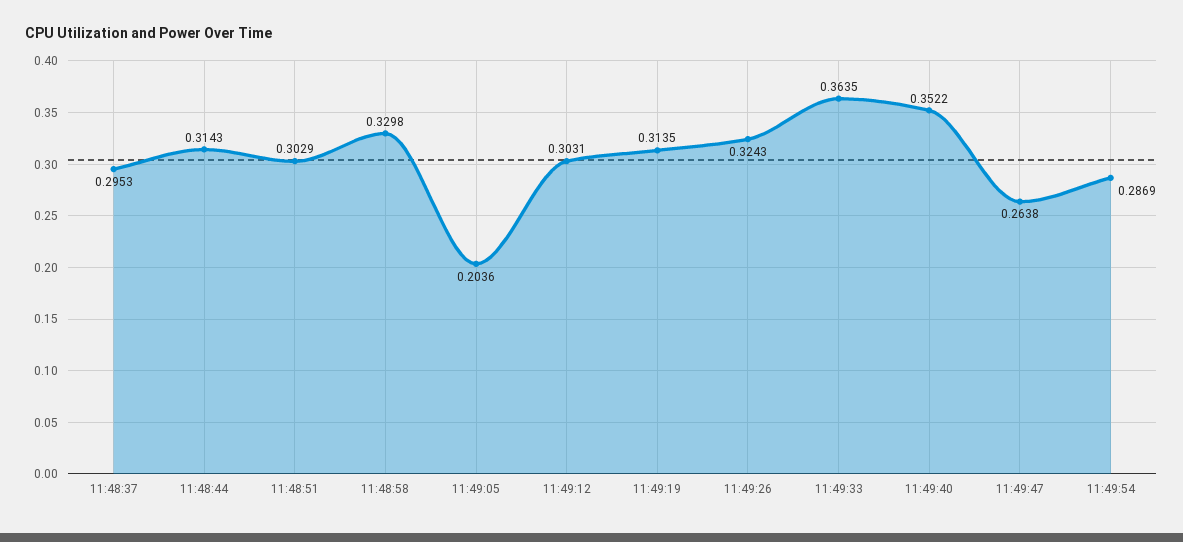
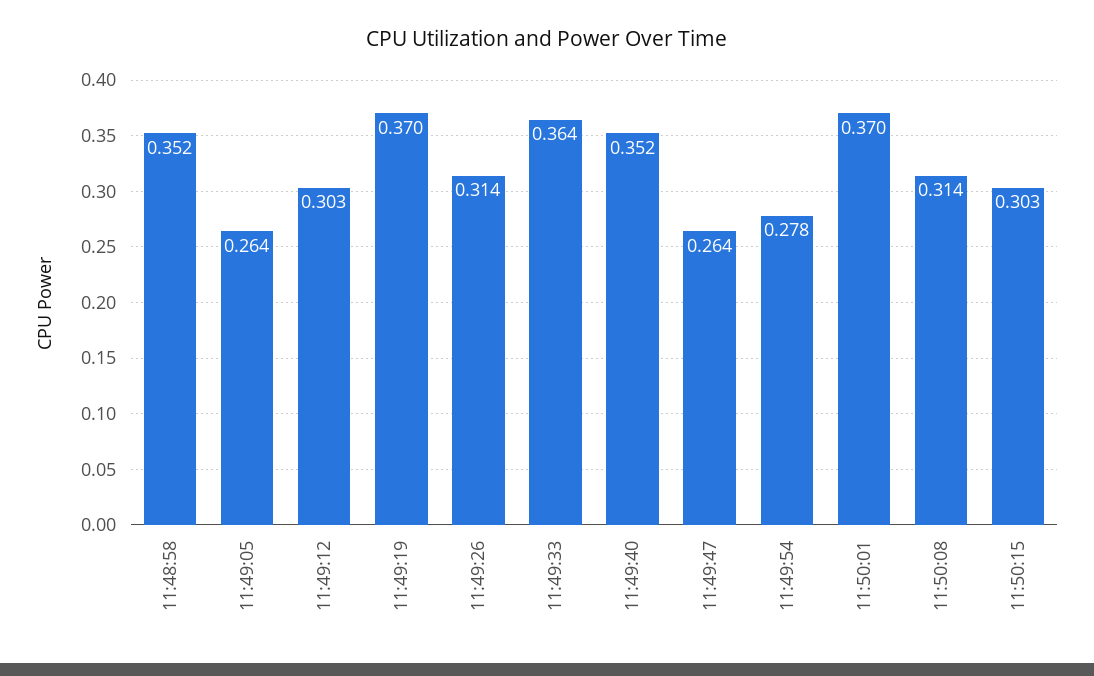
11:48:37: 0.2953 -> none
11:48:44: 0.3143 -> none
11:48:51: 0.3029 -> none
11:48:58: 0.3298 -> 0.352
11:49:05: 0.2036 -> 0.264
11:49:19: 0.3135 -> 0.37
11:49:26: 0.3243 -> 0.314
11:49:54: 0.2869 -> 0.278
11:50:01: none -> 0.37
11:50:08: none -> 0.314
11:50:15: none -> 0.303

